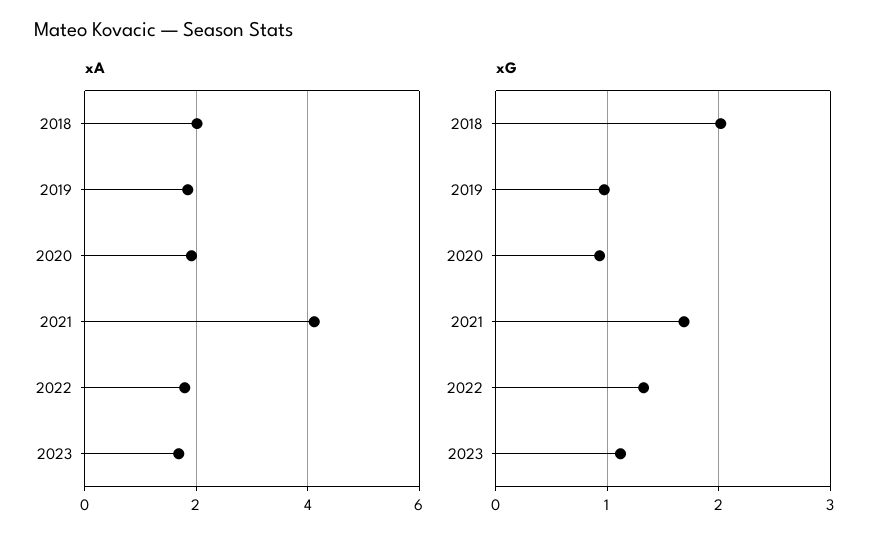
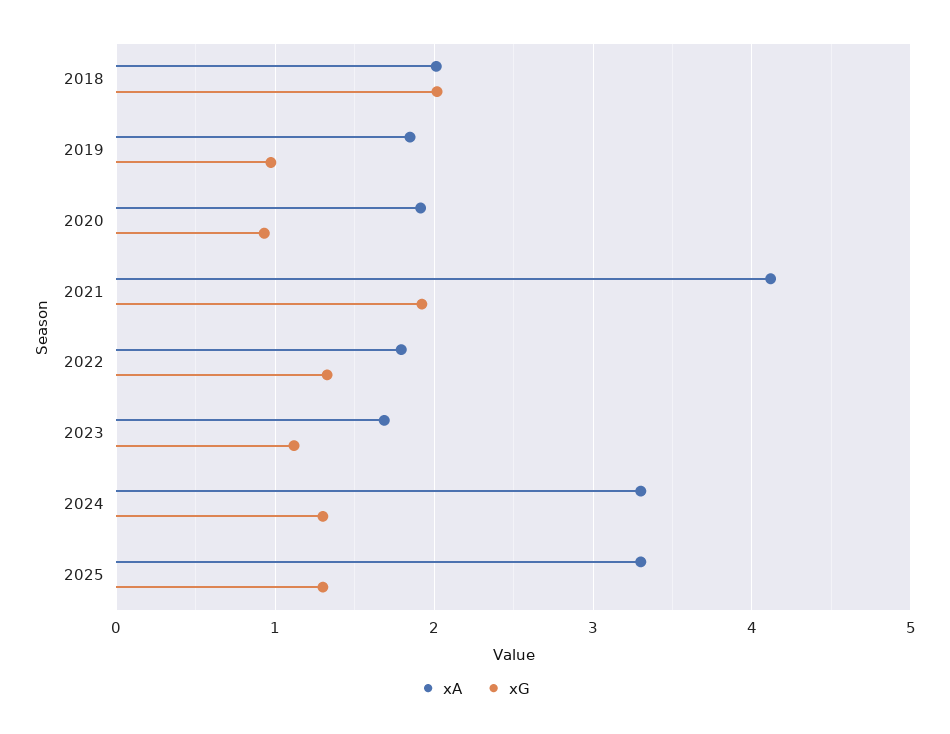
xG, 2021: 1.7 -> 1.9
xA, 2024: none -> 3.3
xG, 2024: none -> 1.3
xA, 2025: none -> 3.3
xG, 2025: none -> 1.3

